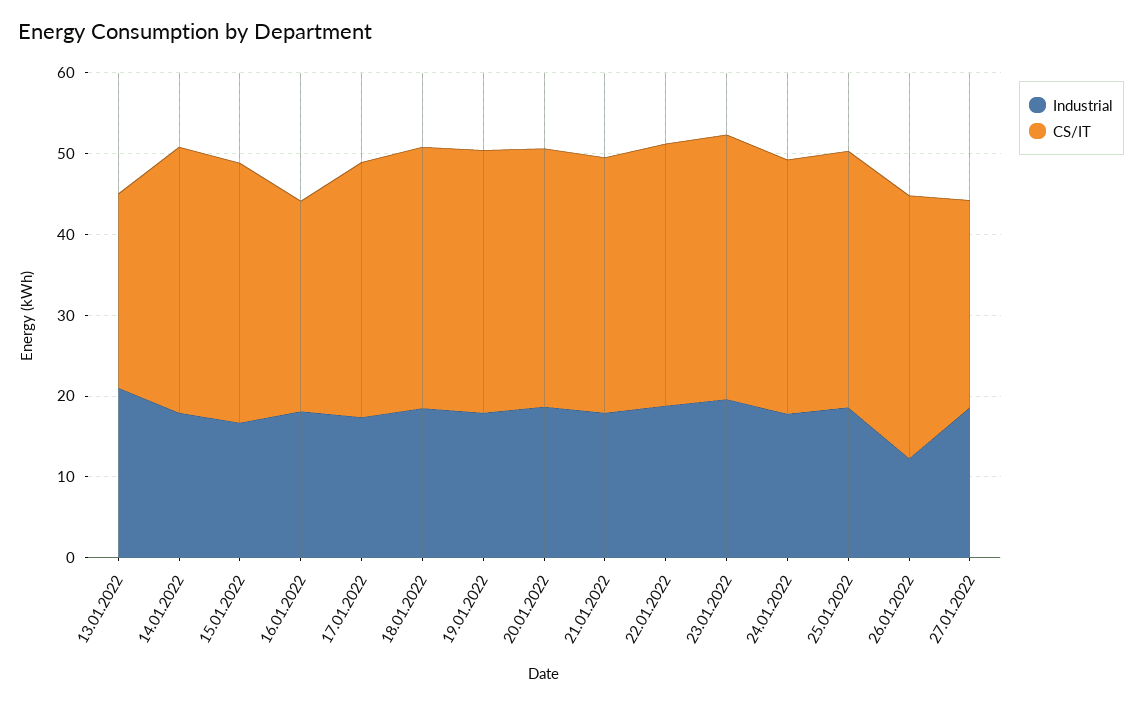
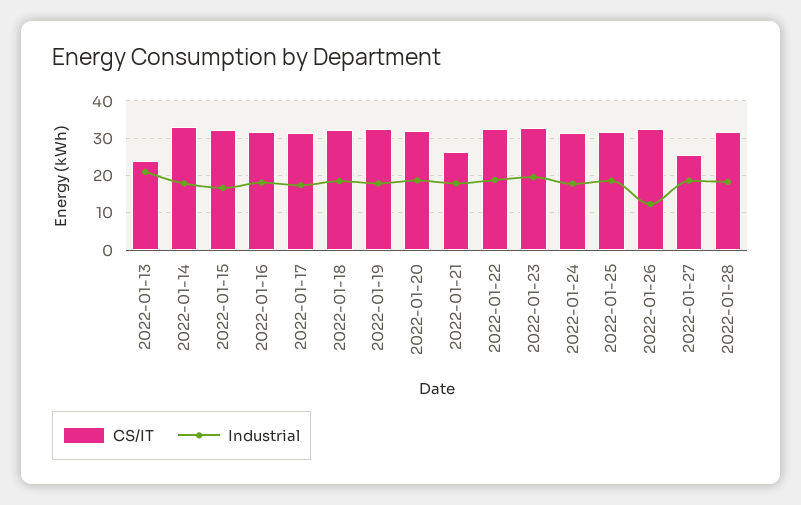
CS/IT, 16.01.2022: 26 -> 32
CS/IT, 21.01.2022: 32 -> 26
CS/IT, 2022-01-28: none -> 32
Industrial, 2022-01-28: none -> 18

